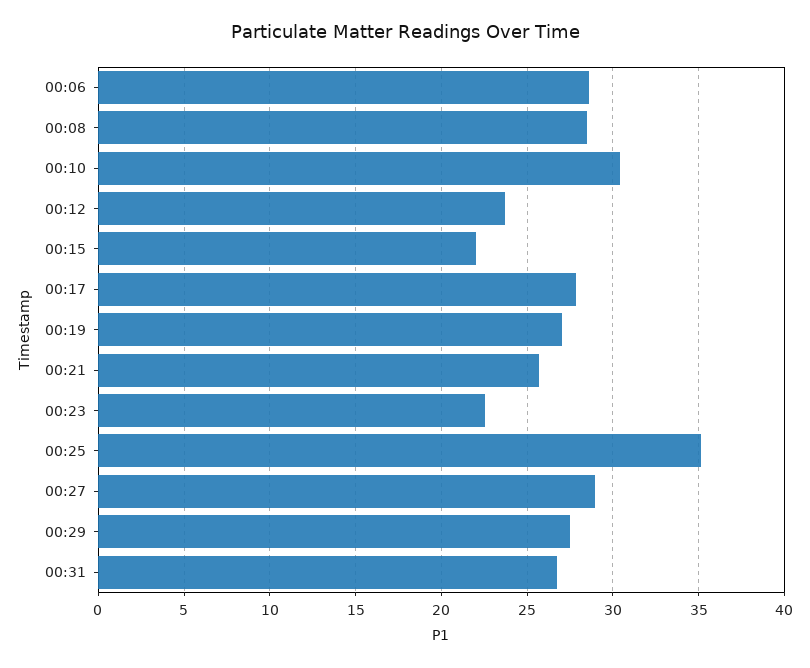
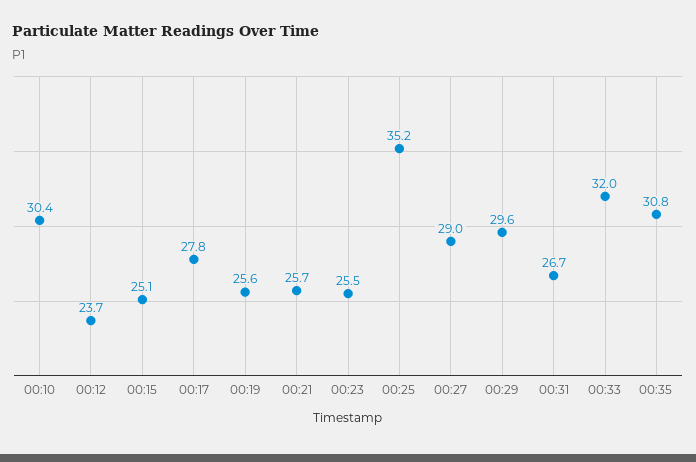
00:06: 28.5 -> none
00:08: 28.5 -> none
00:15: 22 -> 25.1
00:19: 27 -> 25.6
00:23: 22.5 -> 25.5
00:29: 27.5 -> 29.6
00:33: none -> 32
00:35: none -> 30.8

